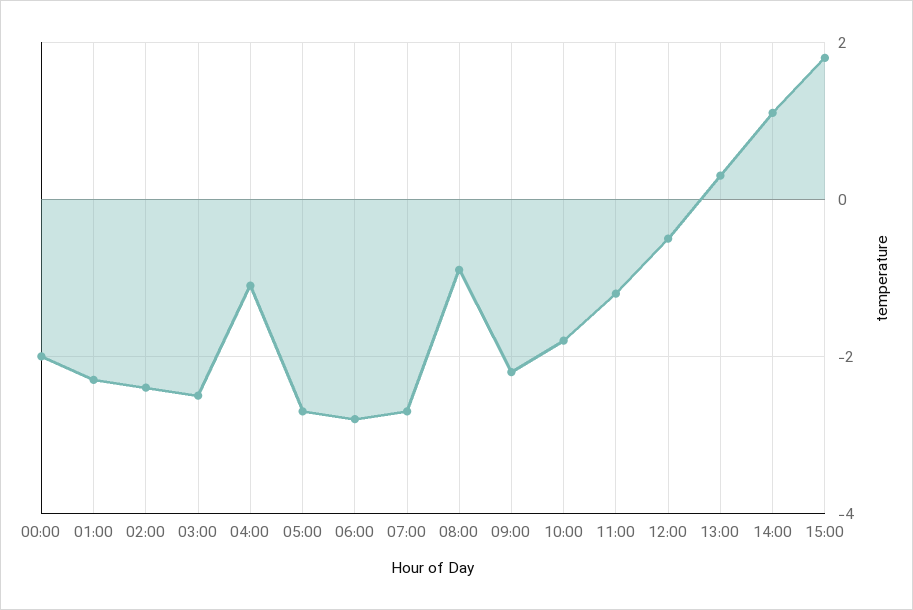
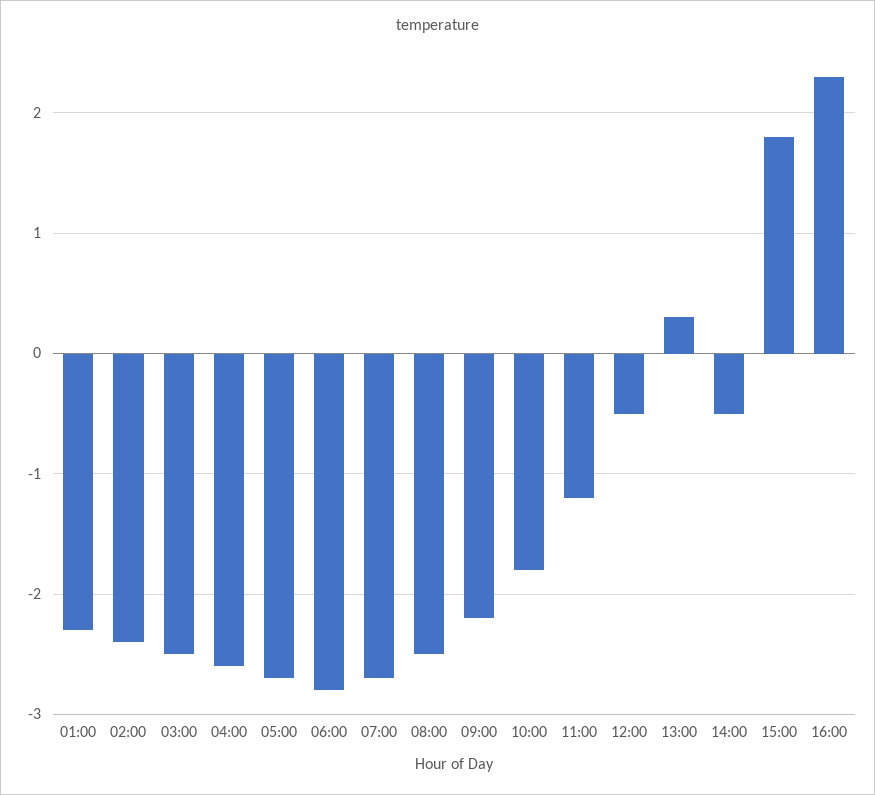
00:00: -2 -> none
04:00: -1 -> -2.6
08:00: -1 -> -2.5
14:00: 1 -> -0.5
16:00: none -> 2.3

